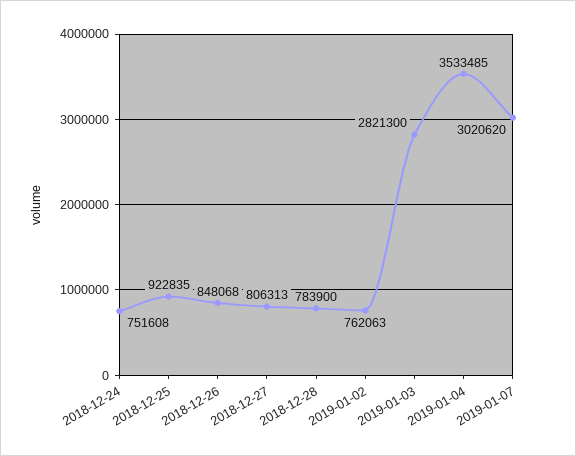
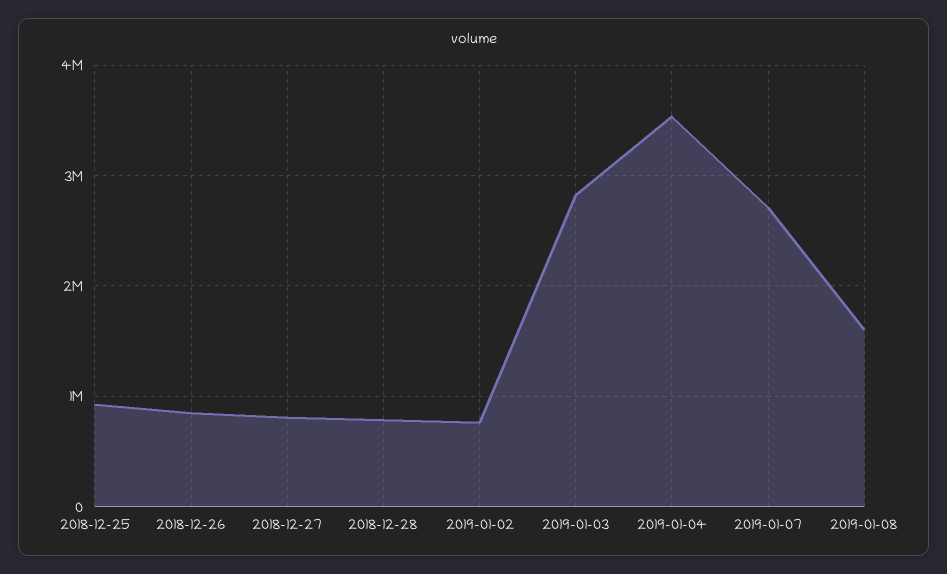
2018-12-24: 751608 -> none
2019-01-07: 3020620 -> 2700000
2019-01-08: none -> 1600000

